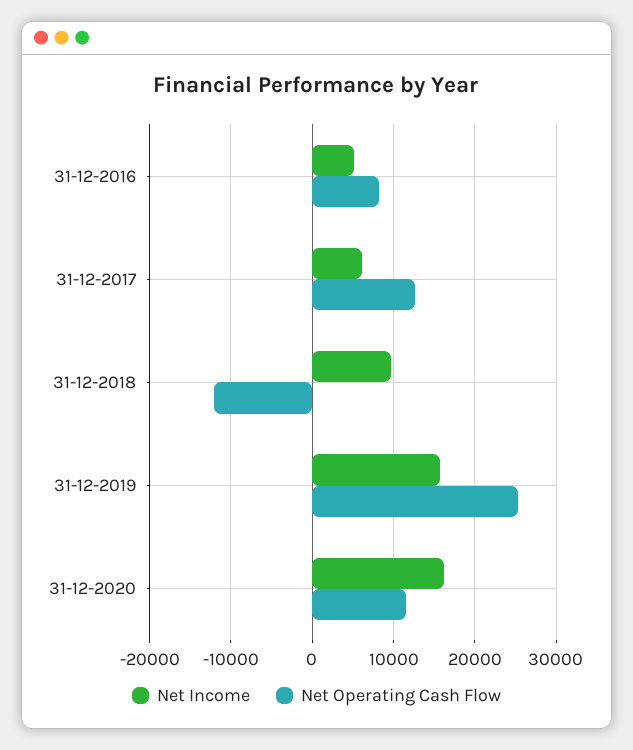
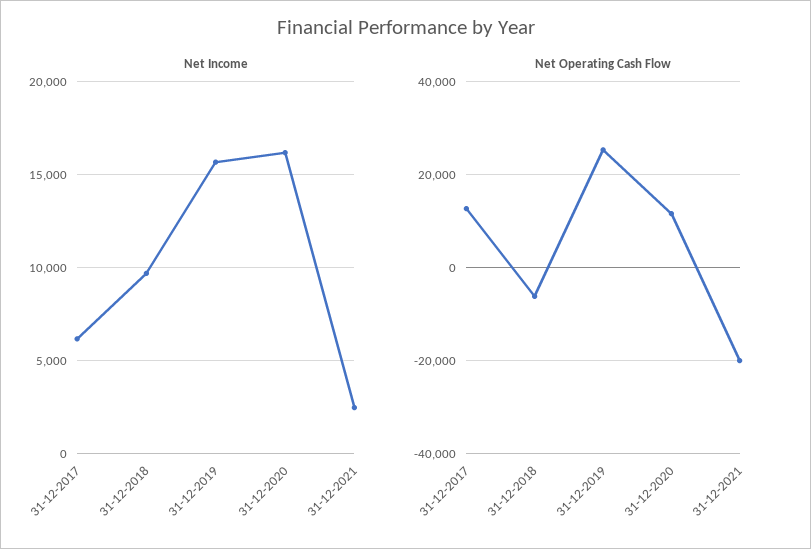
Net Income, 31-12-2016: 5000 -> none
Net Operating Cash Flow, 31-12-2016: 8000 -> none
Net Operating Cash Flow, 31-12-2018: -12000 -> -6000
Net Income, 31-12-2021: none -> 2500
Net Operating Cash Flow, 31-12-2021: none -> -20000

